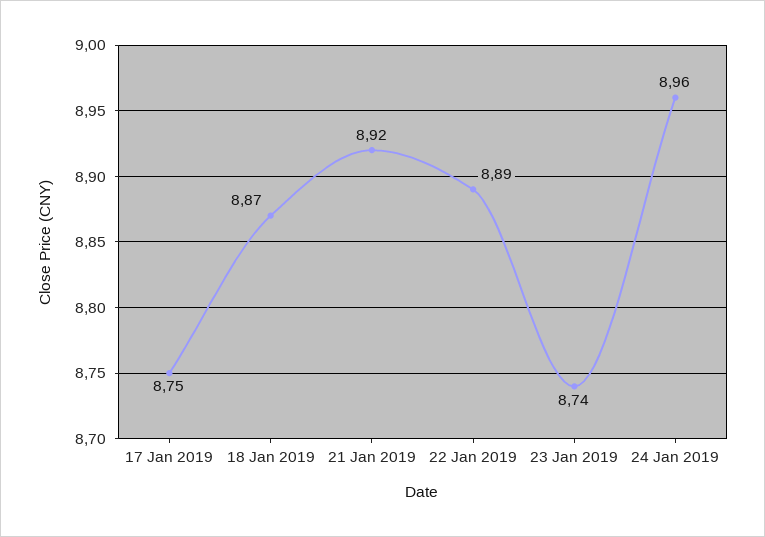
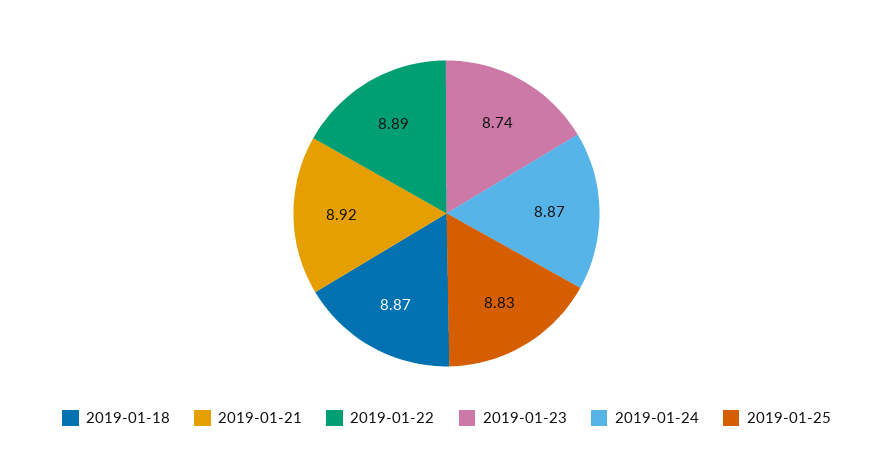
17 Jan 2019: 8.75 -> none
24 Jan 2019: 8.96 -> 8.87
2019-01-25: none -> 8.83

